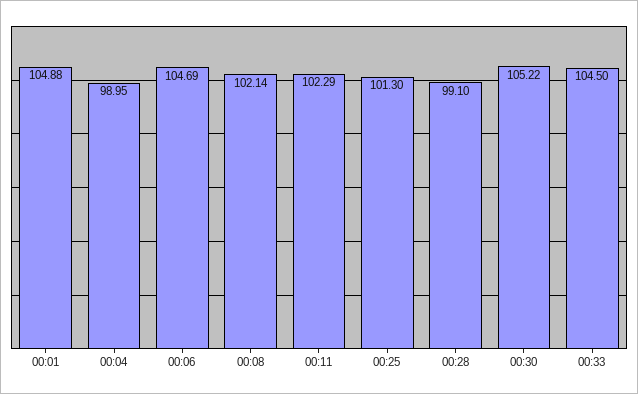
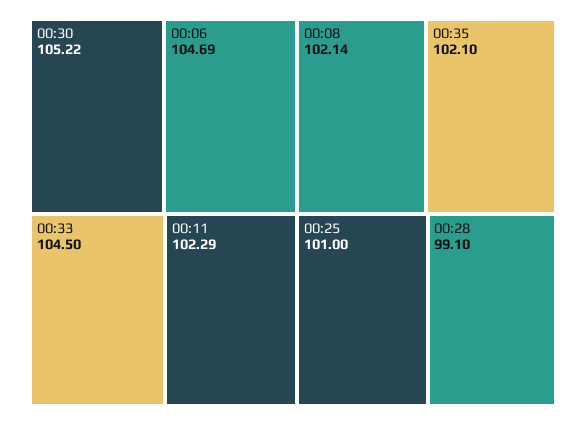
00:01: 104.88 -> none
00:04: 98.95 -> none
00:25: 101.3 -> 101
00:35: none -> 102.1

